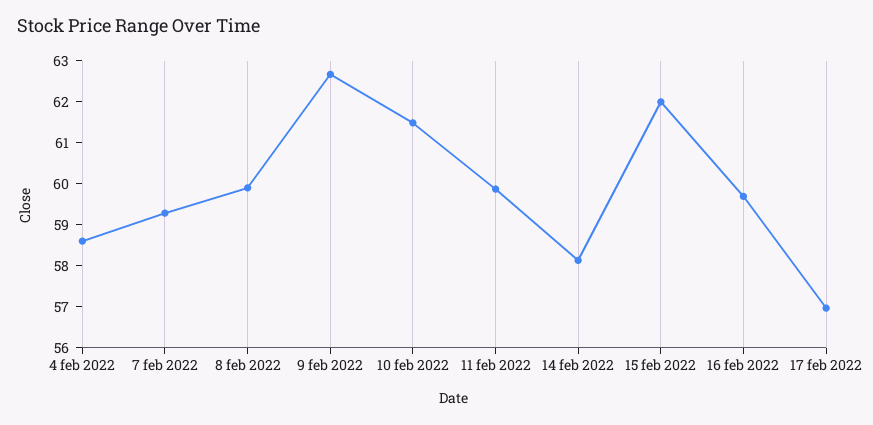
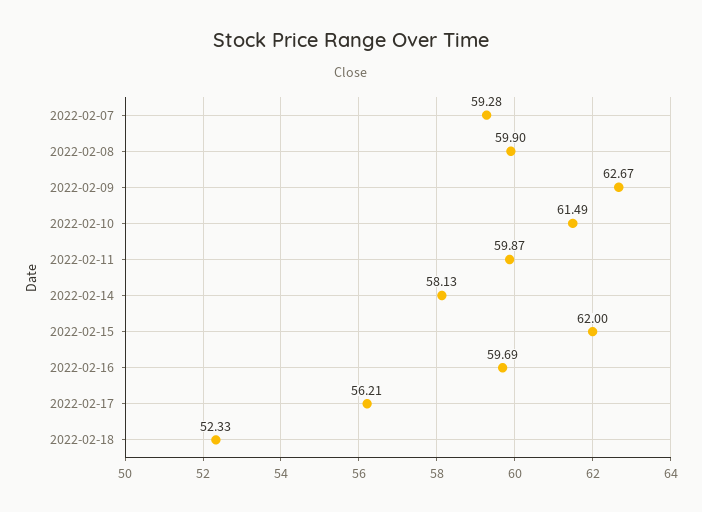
4 feb 2022: 58.6 -> none
17 feb 2022: 57 -> 56.21
2022-02-18: none -> 52.33

